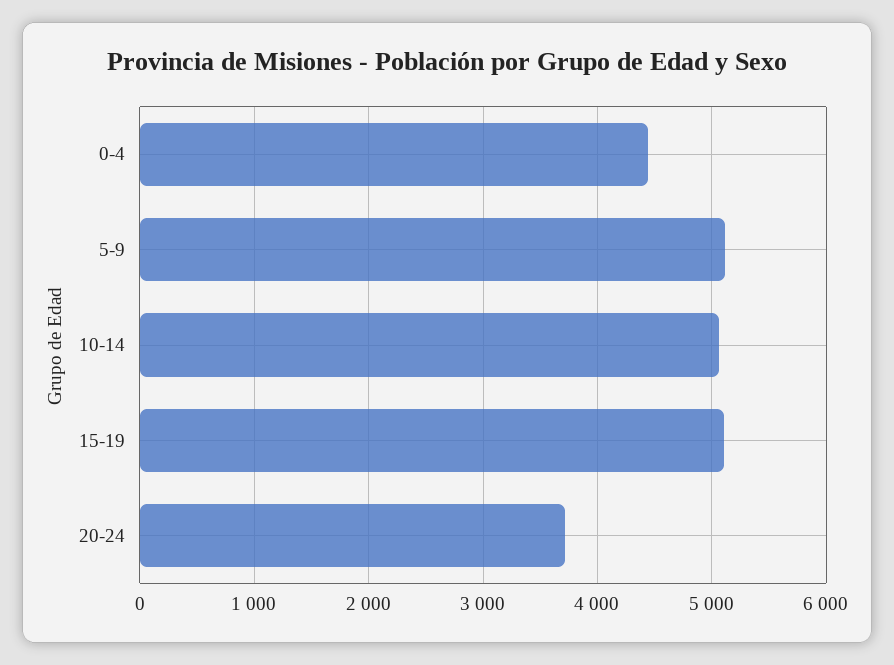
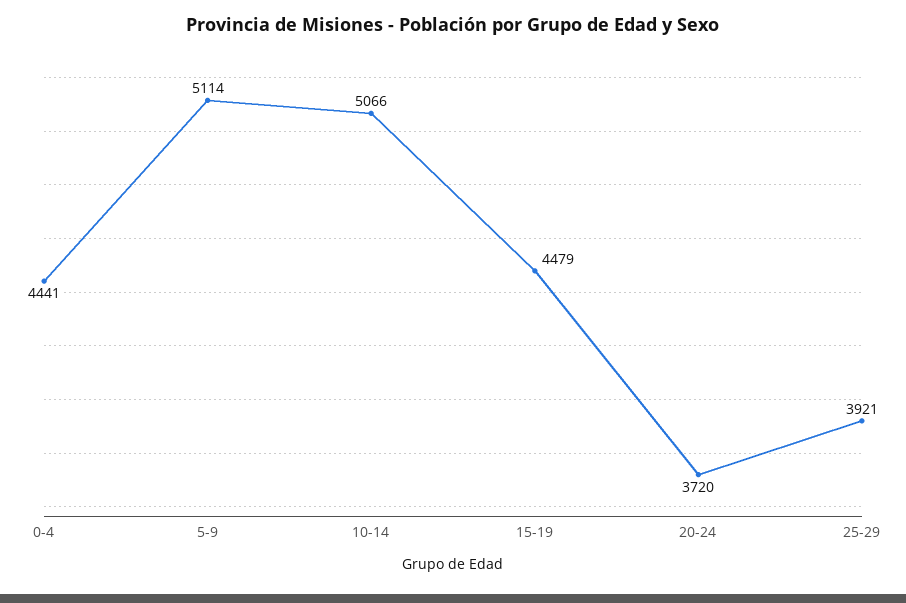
15-19: 5100 -> 4479
25-29: none -> 3921

